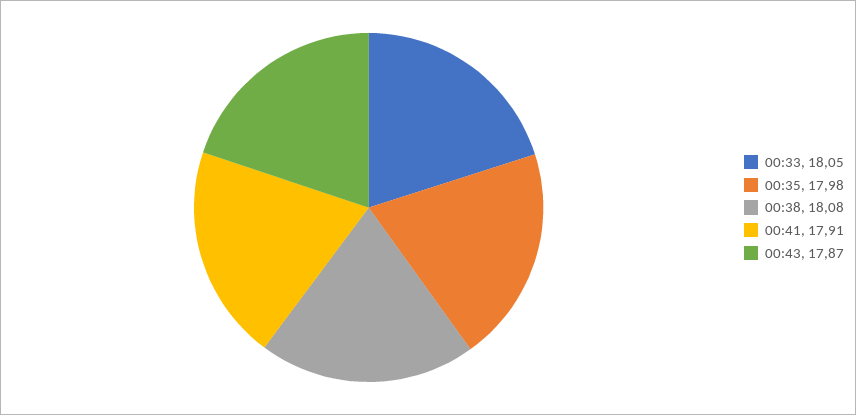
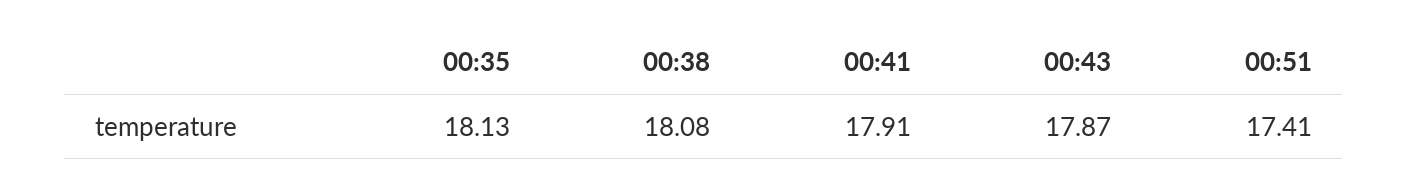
00:33: 18.05 -> none
00:35: 17.98 -> 18.13
00:51: none -> 17.41

